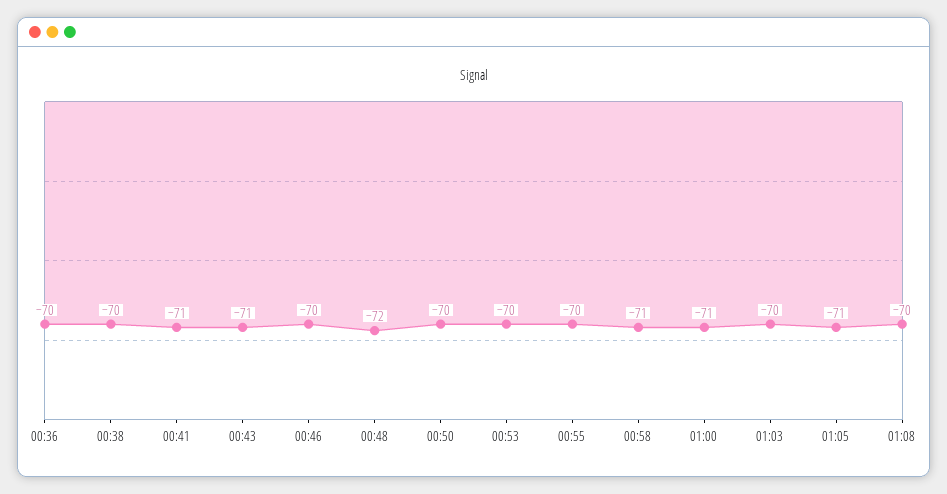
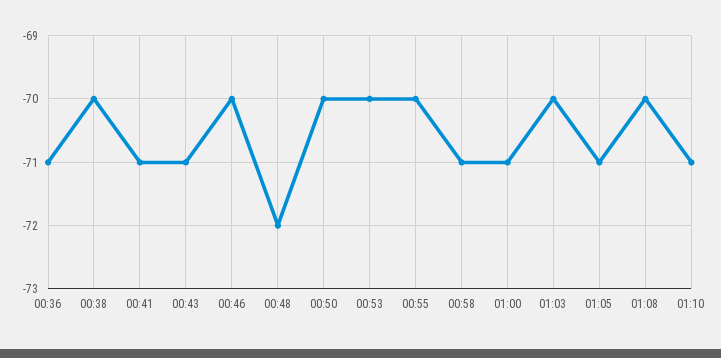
00:36: -70 -> -71
01:10: none -> -71

